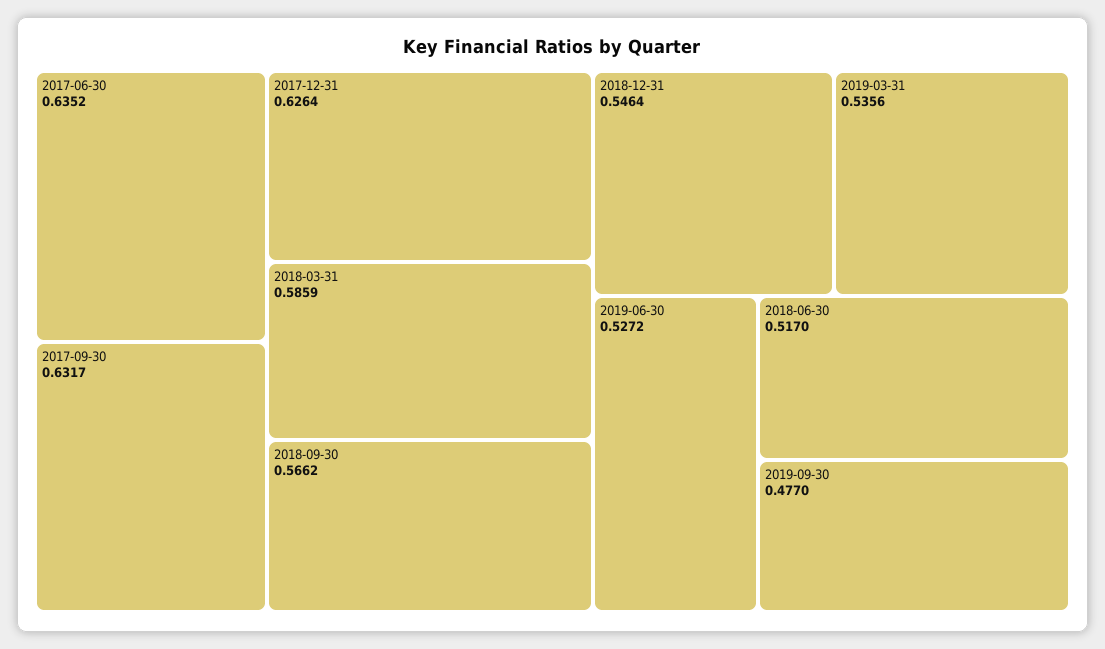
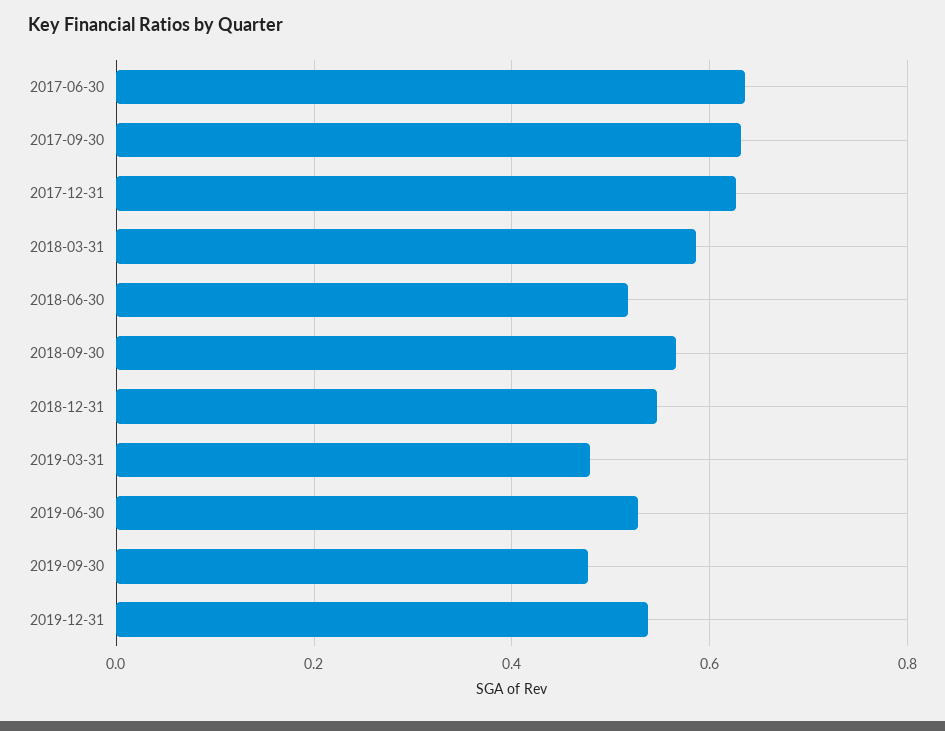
2019-03-31: 0.5356 -> 0.48
2019-12-31: none -> 0.54

